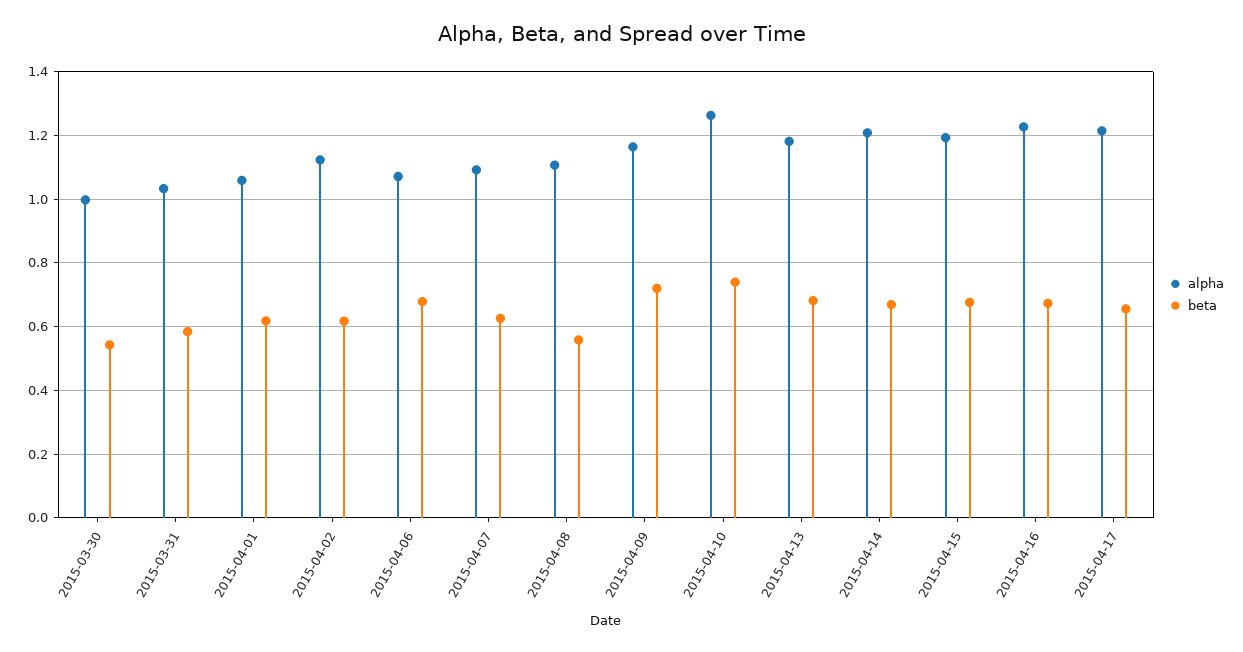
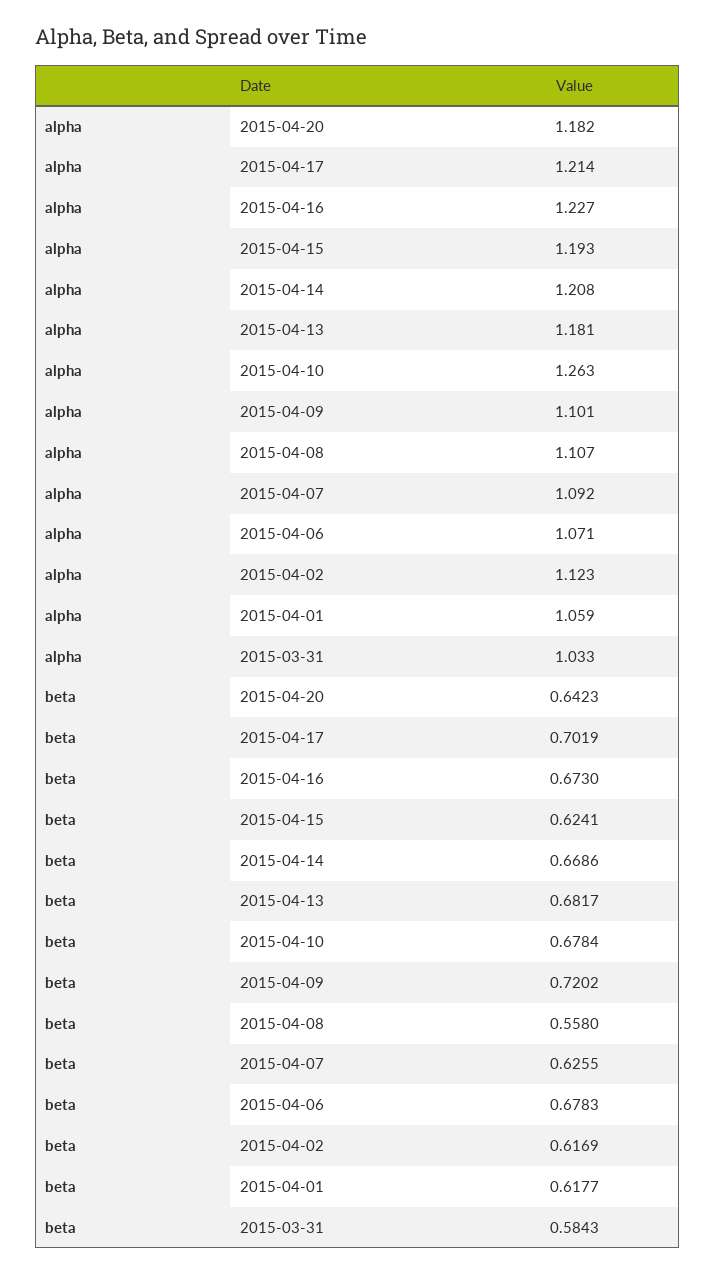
alpha, 2015-03-30: 1 -> none
beta, 2015-03-30: 0.54 -> none
alpha, 2015-04-09: 1.16 -> 1.101
beta, 2015-04-10: 0.74 -> 0.6784
beta, 2015-04-15: 0.68 -> 0.6241
beta, 2015-04-17: 0.66 -> 0.7019
alpha, 2015-04-20: none -> 1.182
beta, 2015-04-20: none -> 0.6423

